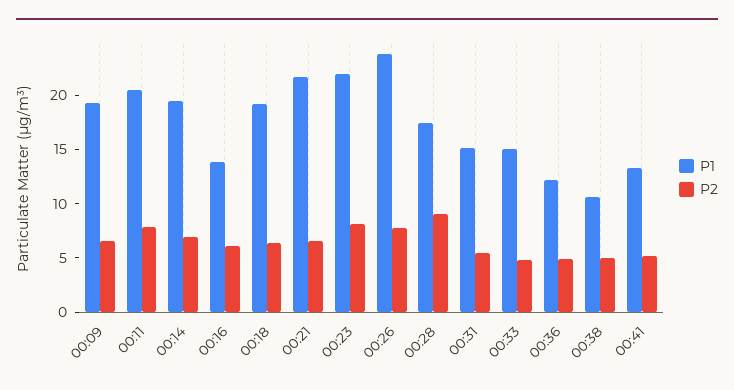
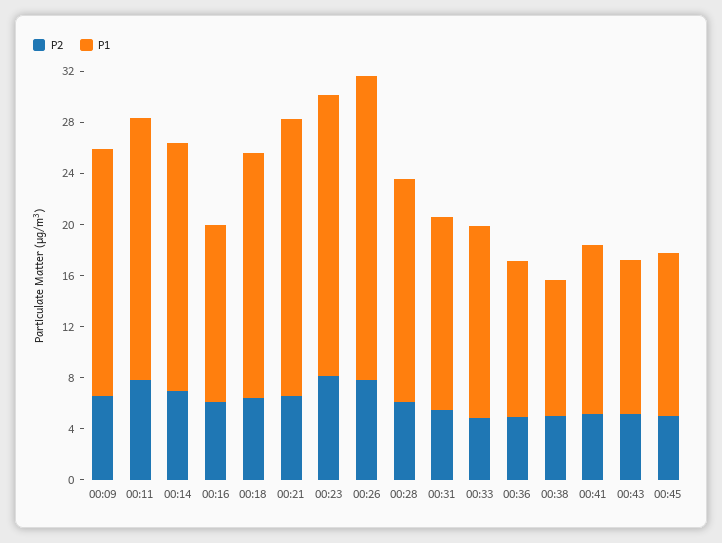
P2, 00:28: 9 -> 6
P2, 00:43: none -> 5
P1, 00:43: none -> 12
P2, 00:45: none -> 5
P1, 00:45: none -> 13

